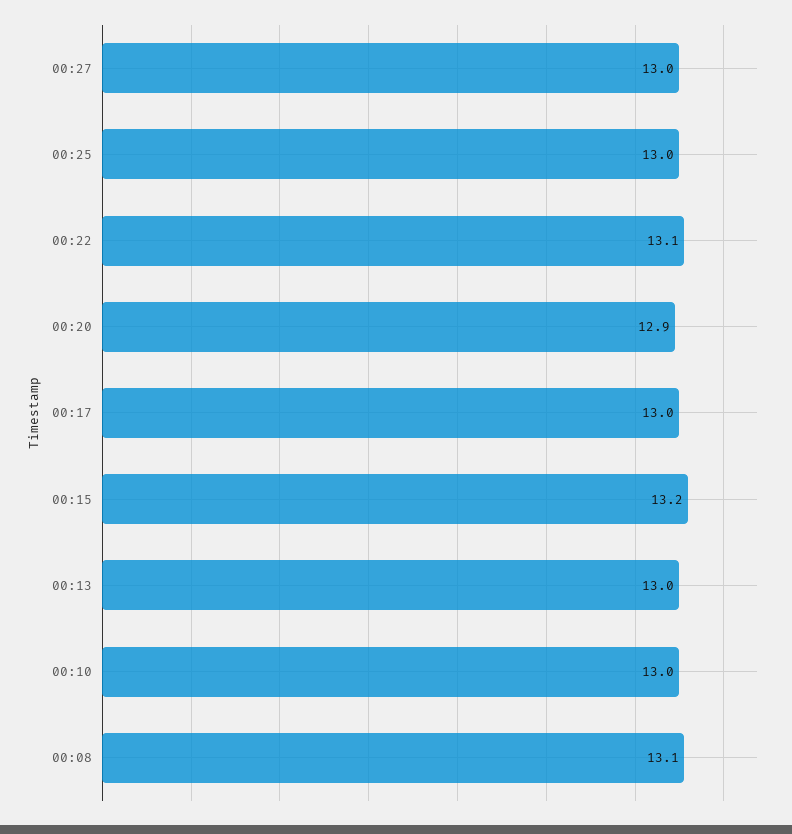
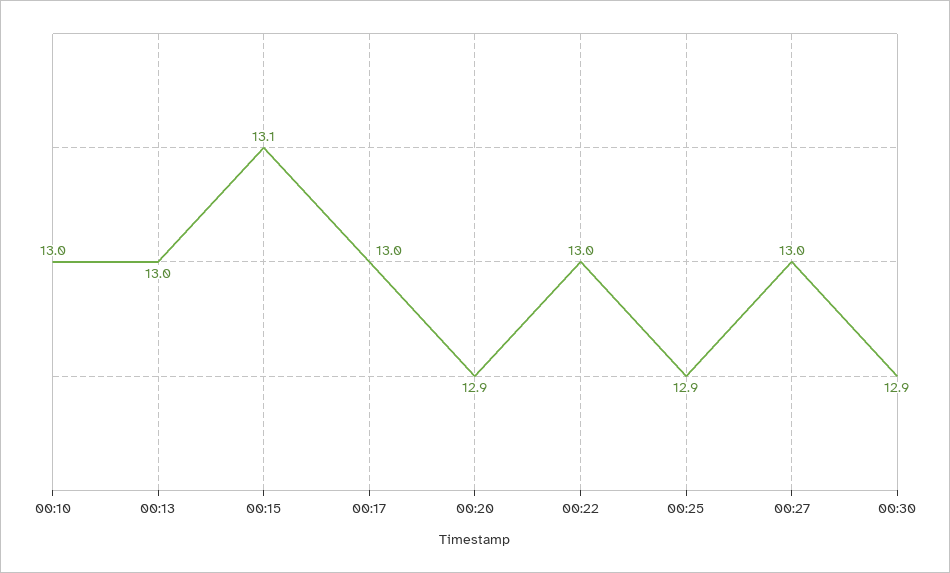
00:25: 13 -> 12.9
00:22: 13.1 -> 13
00:15: 13.2 -> 13.1
00:08: 13.1 -> none
00:30: none -> 12.9

